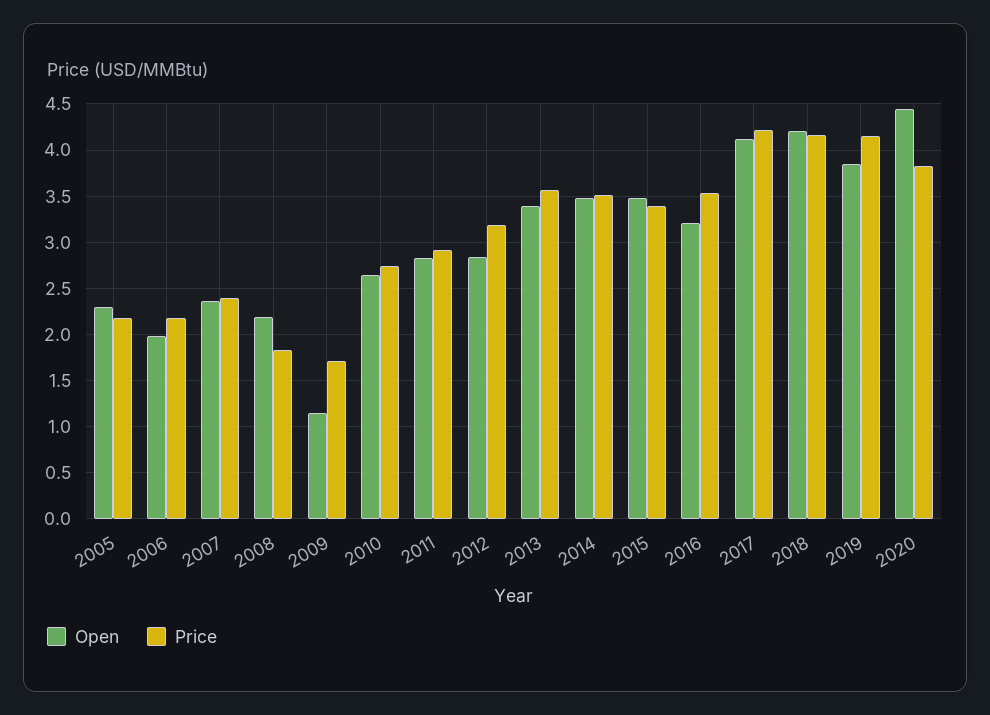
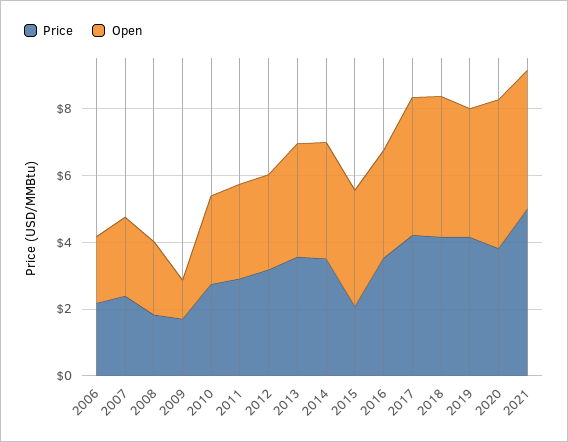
Open, 2005: 2.3 -> none
Price, 2005: 2.2 -> none
Price, 2015: 3.4 -> 2
Price, 2021: none -> 5
Open, 2021: none -> 4

